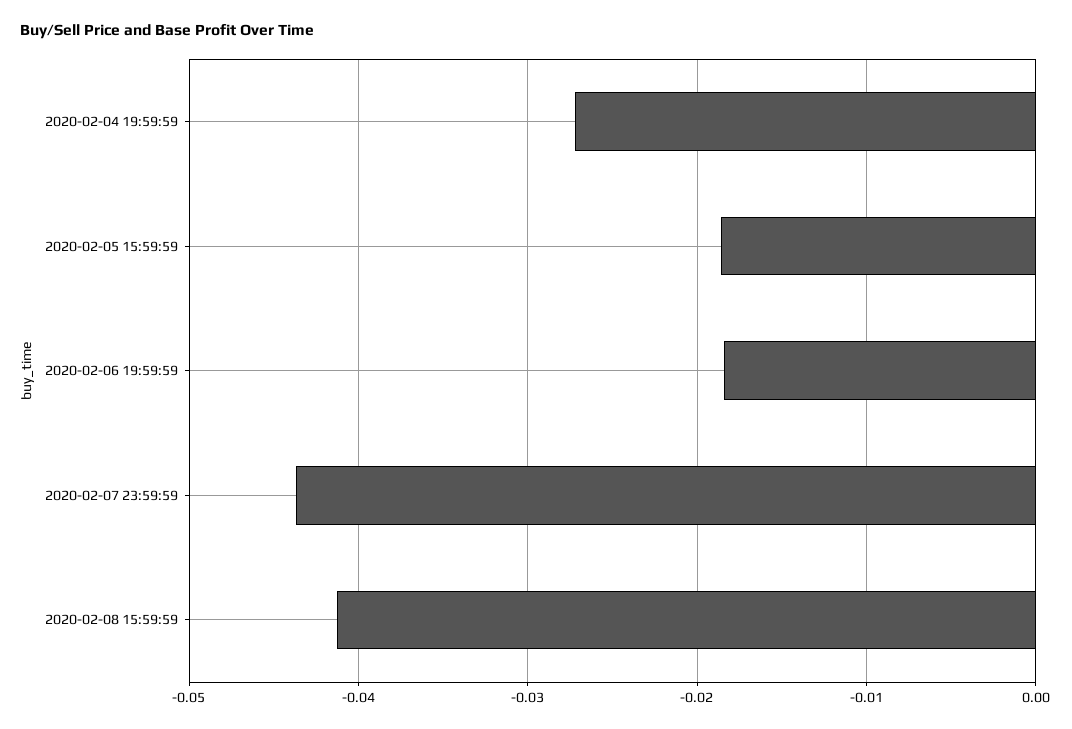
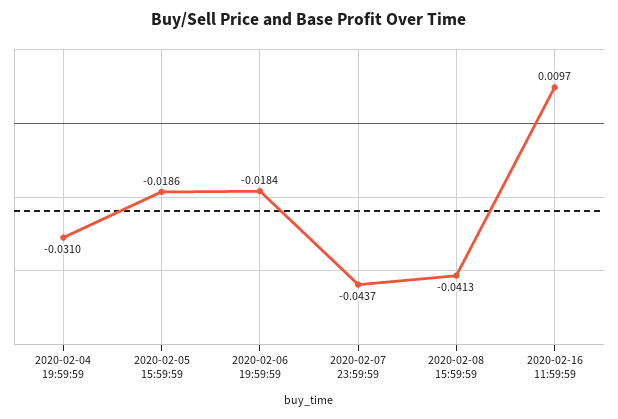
2020-02-04 19:59:59: -0.027 -> -0.031
2020-02-16 11:59:59: none -> 0.0097

